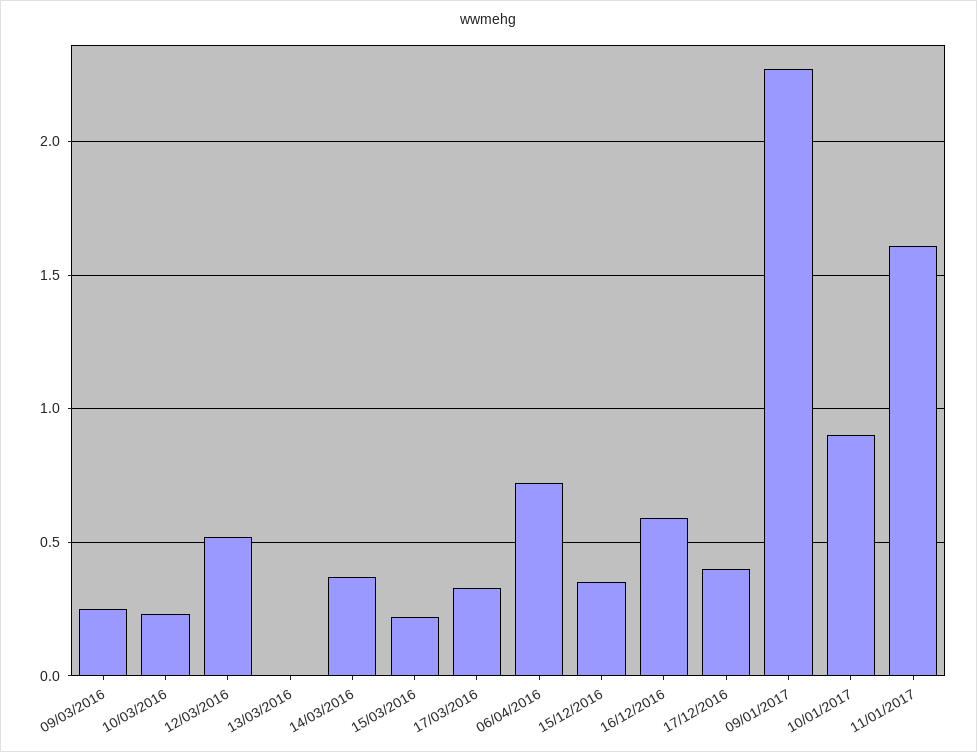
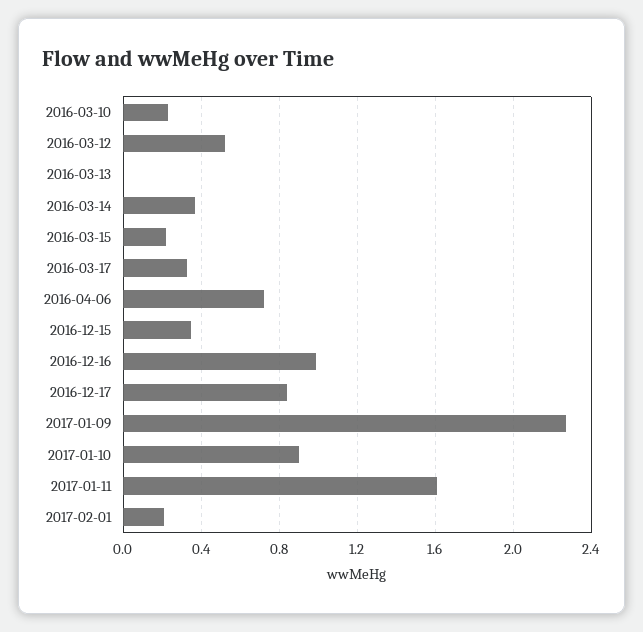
09/03/2016: 0.25 -> none
16/12/2016: 0.6 -> 1
17/12/2016: 0.4 -> 0.85
2017-02-01: none -> 0.2

